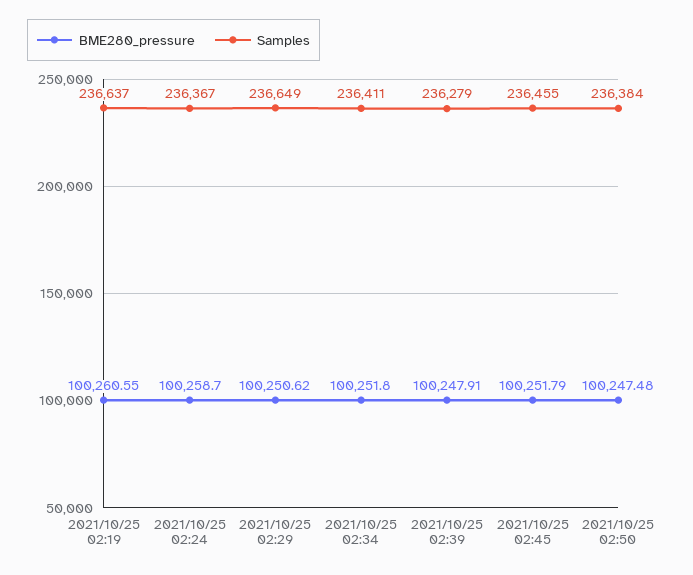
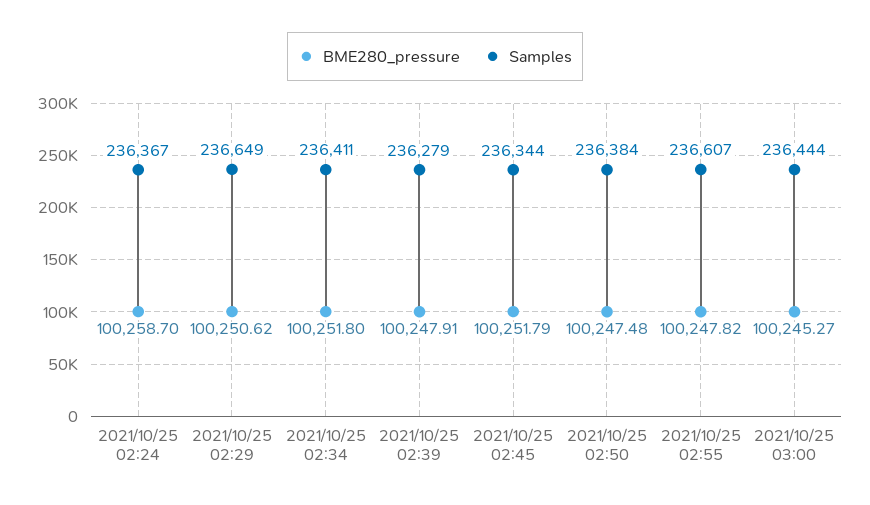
BME280_pressure, 2021/10/25 02:19: 100260.55 -> none
Samples, 2021/10/25 02:19: 236637 -> none
Samples, 2021/10/25 02:45: 236455 -> 236344
BME280_pressure, 2021/10/25 02:55: none -> 100247.82
Samples, 2021/10/25 02:55: none -> 236607
BME280_pressure, 2021/10/25 03:00: none -> 100245.27
Samples, 2021/10/25 03:00: none -> 236444

